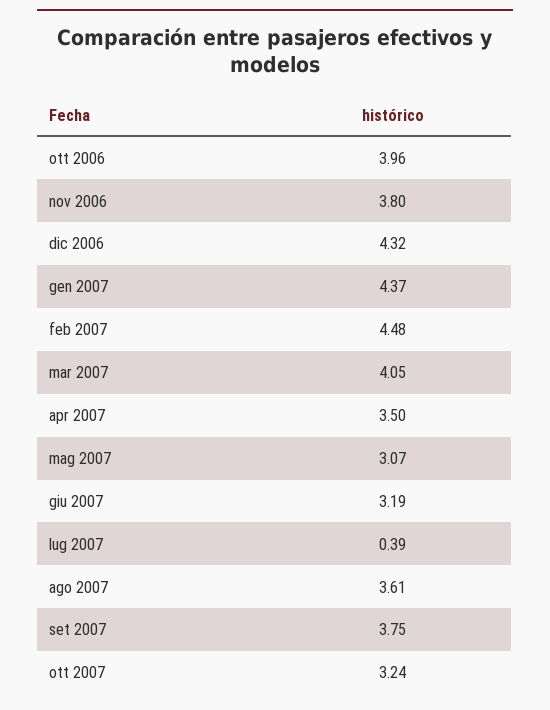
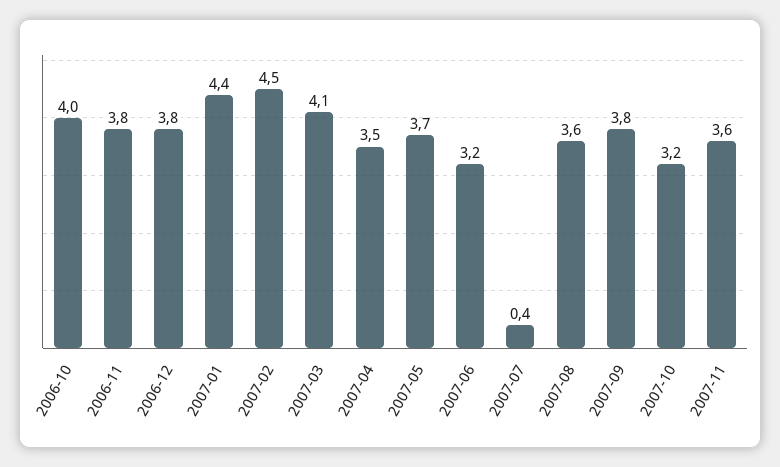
dic 2006: 4.32 -> 3.8
mag 2007: 3.07 -> 3.7
2007-11: none -> 3.6

